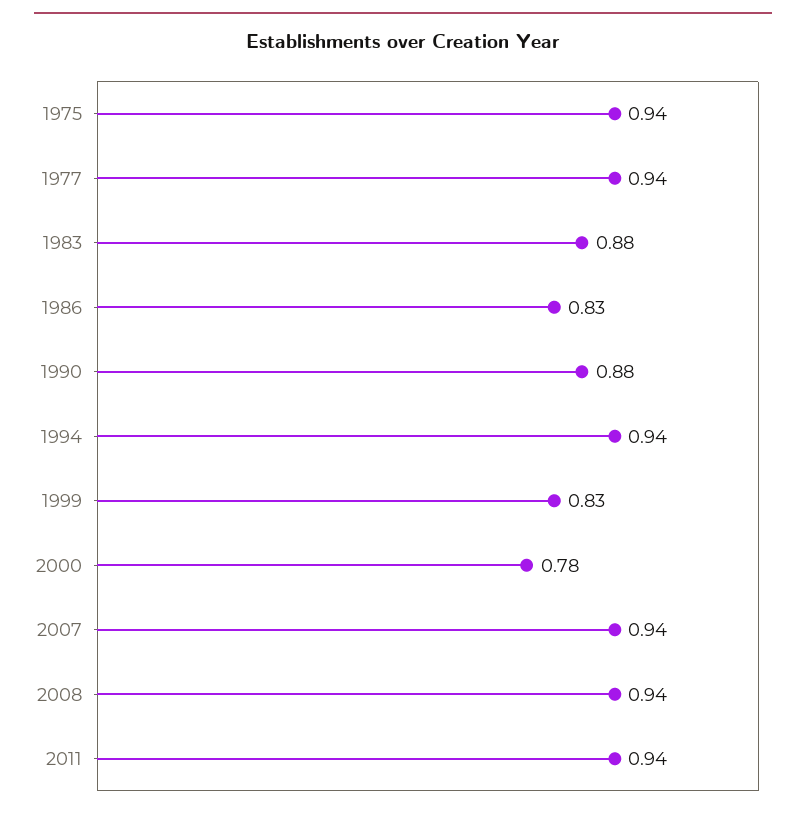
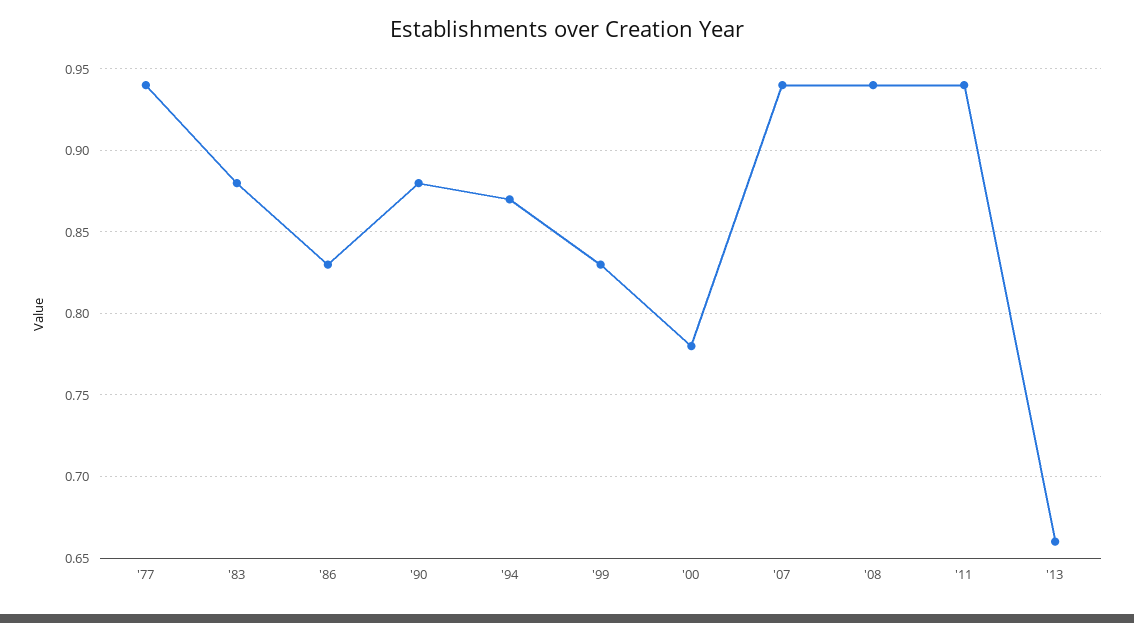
1975: 0.94 -> none
1994: 0.94 -> 0.87
'13: none -> 0.66

